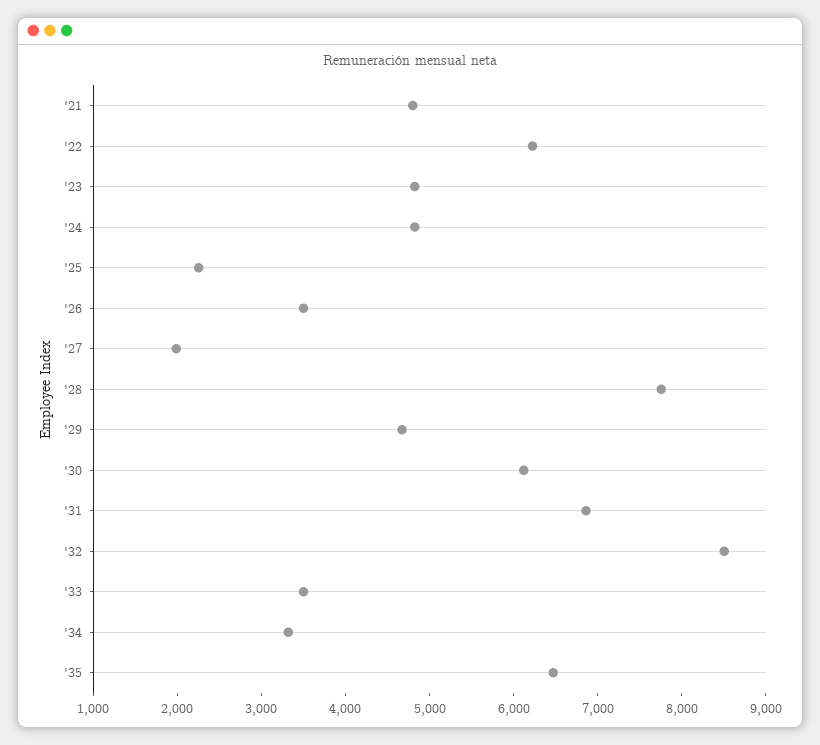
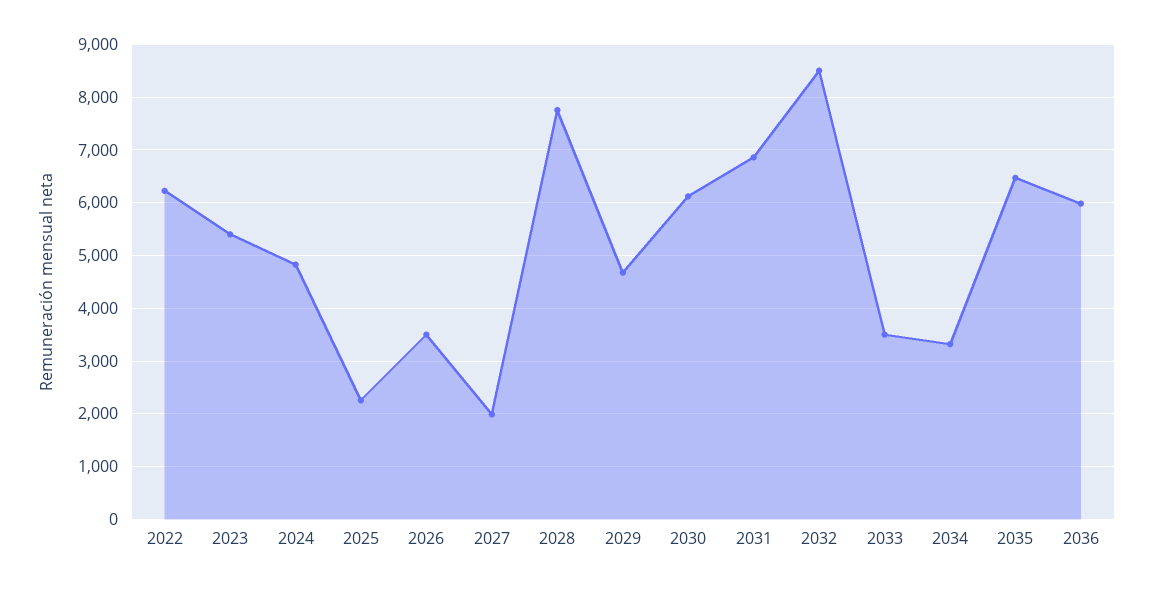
'21: 4800 -> none
'23: 4800 -> 5400
2036: none -> 6000

